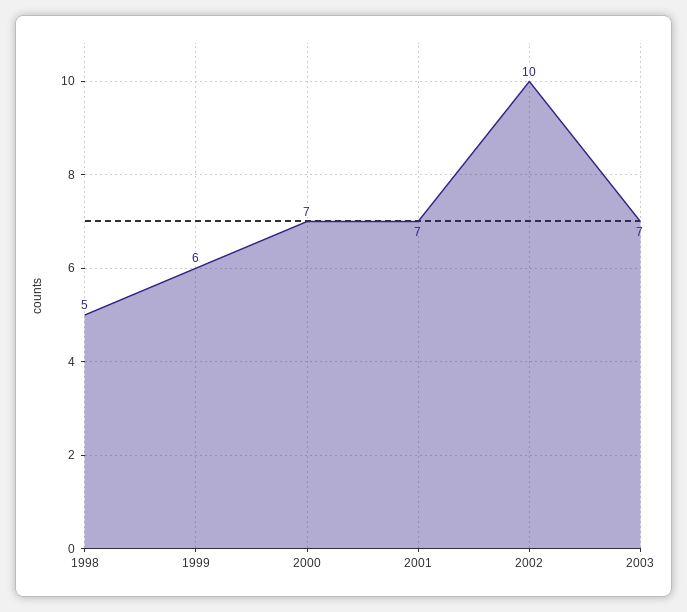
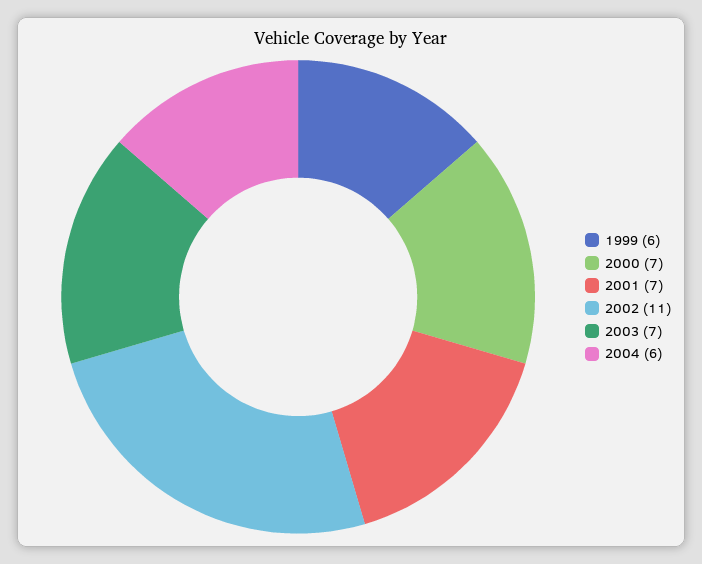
1998: 5 -> none
2002: 10 -> 11
2004: none -> 6

